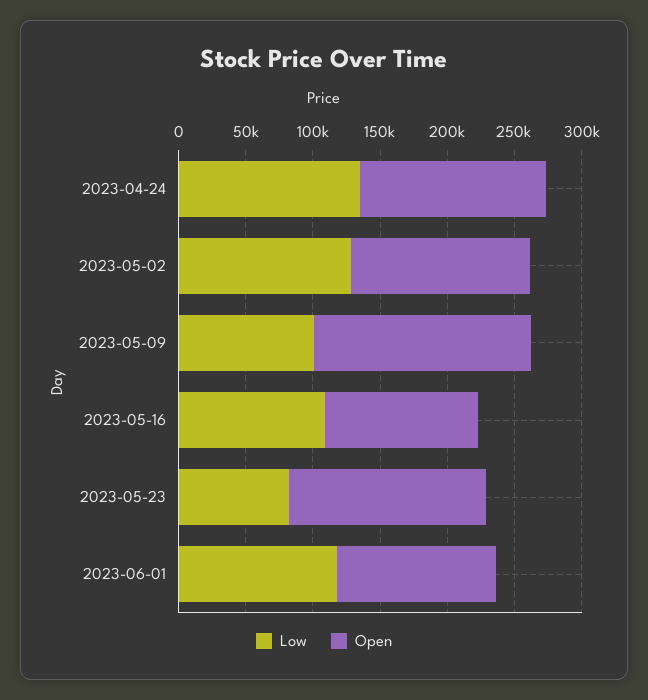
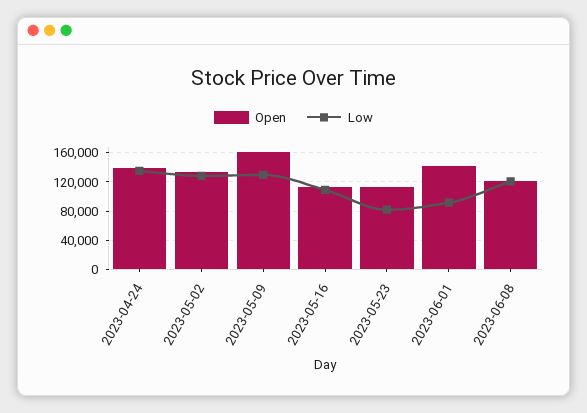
Low, 2023-05-09: 100000 -> 130000
Open, 2023-05-23: 150000 -> 110000
Low, 2023-06-01: 120000 -> 90000
Open, 2023-06-01: 120000 -> 140000
Open, 2023-06-08: none -> 120000
Low, 2023-06-08: none -> 120000

